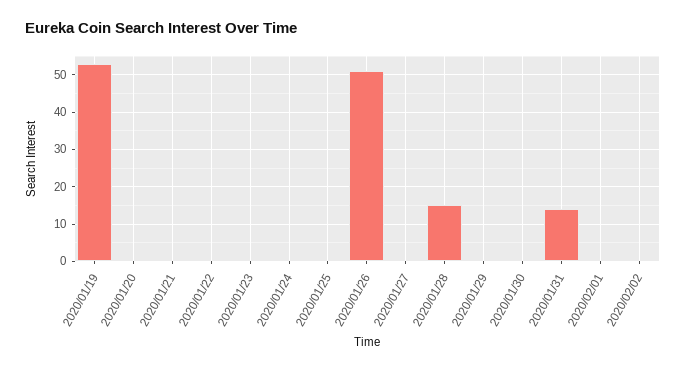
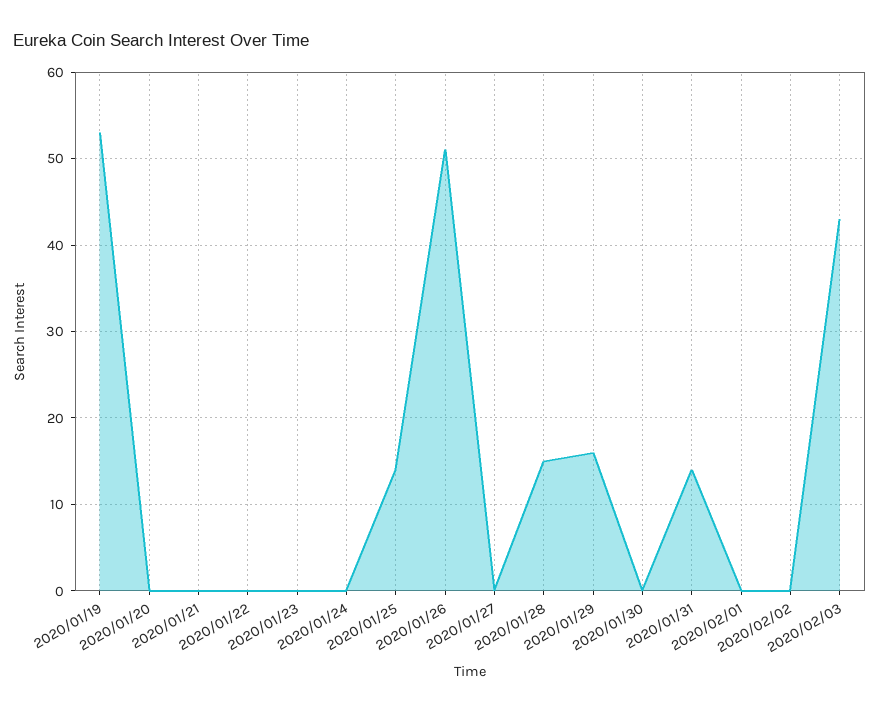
2020/01/25: 0 -> 14
2020/01/29: 0 -> 16
2020/02/03: none -> 43

